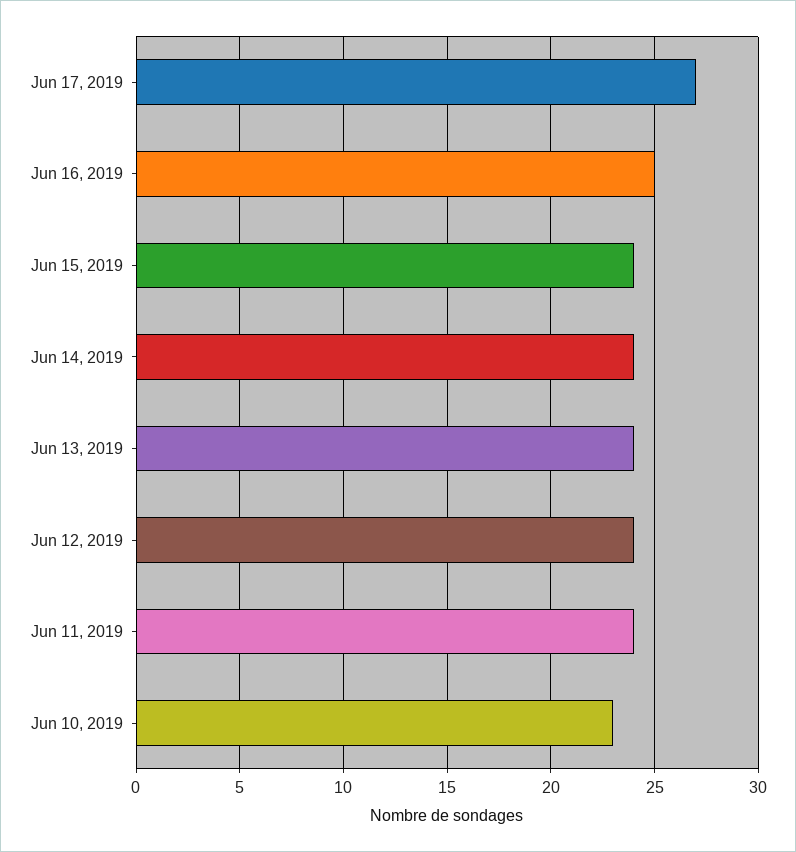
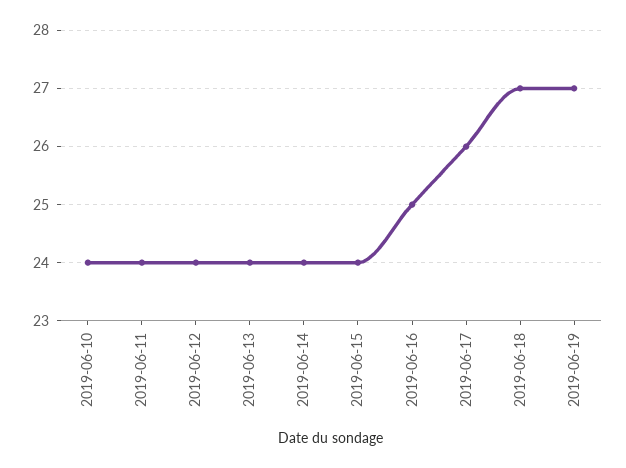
Jun 17, 2019: 27 -> 26
Jun 10, 2019: 23 -> 24
2019-06-18: none -> 27
2019-06-19: none -> 27

